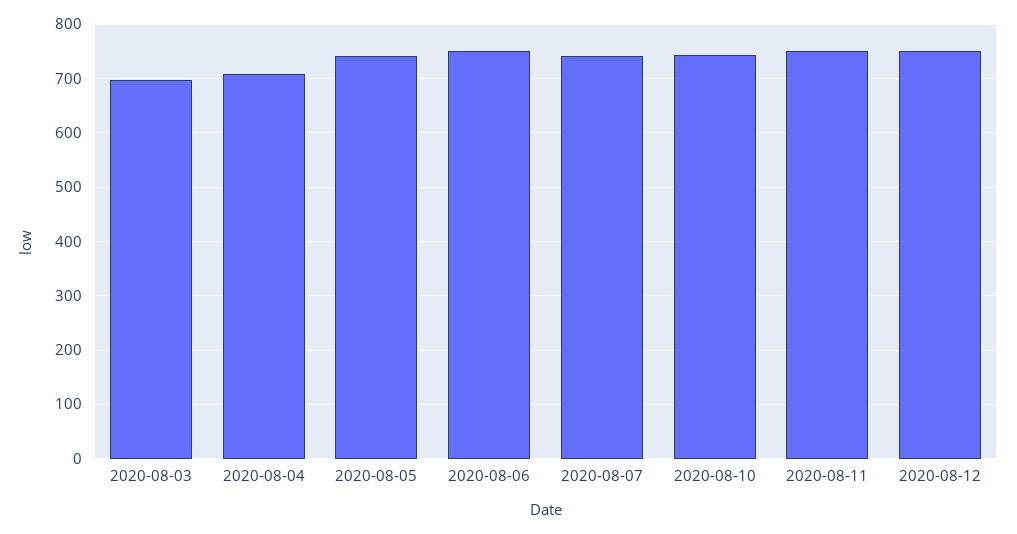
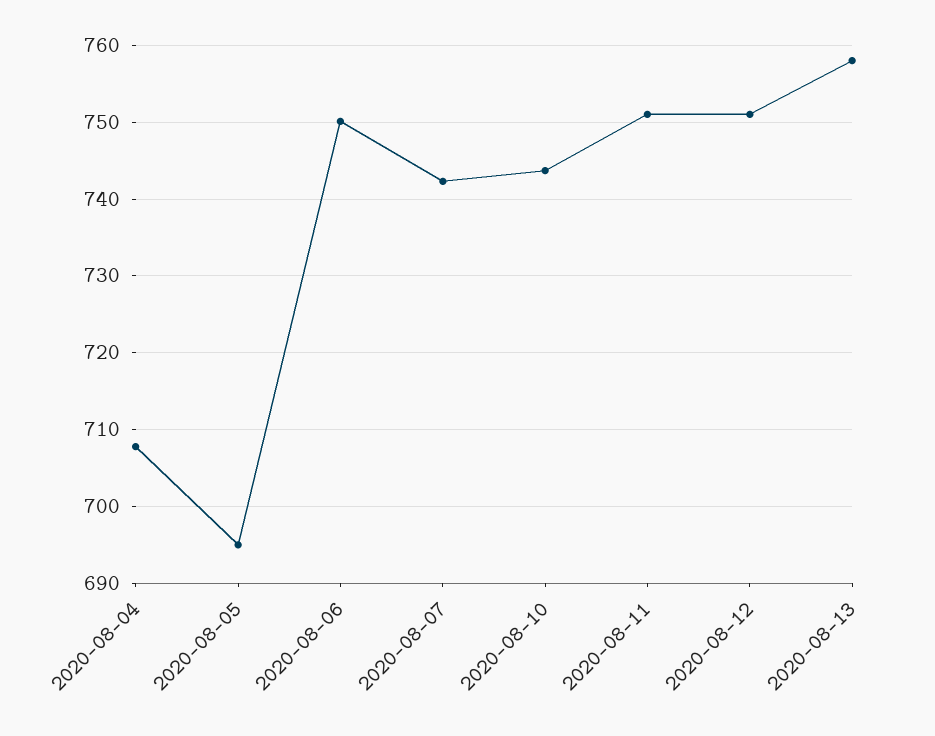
2020-08-03: 700 -> none
2020-08-05: 740 -> 695
2020-08-13: none -> 758

